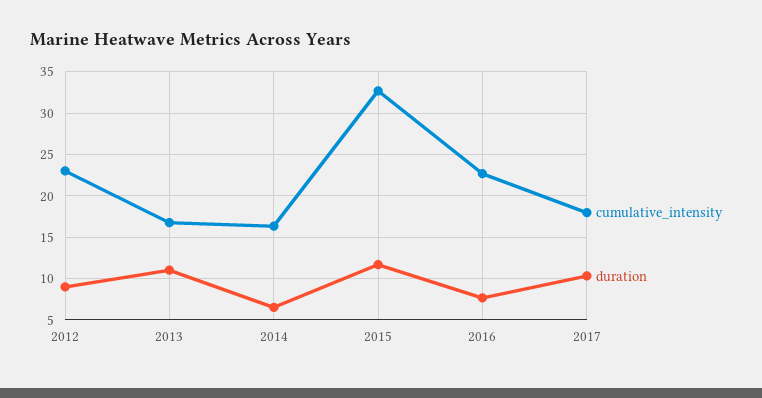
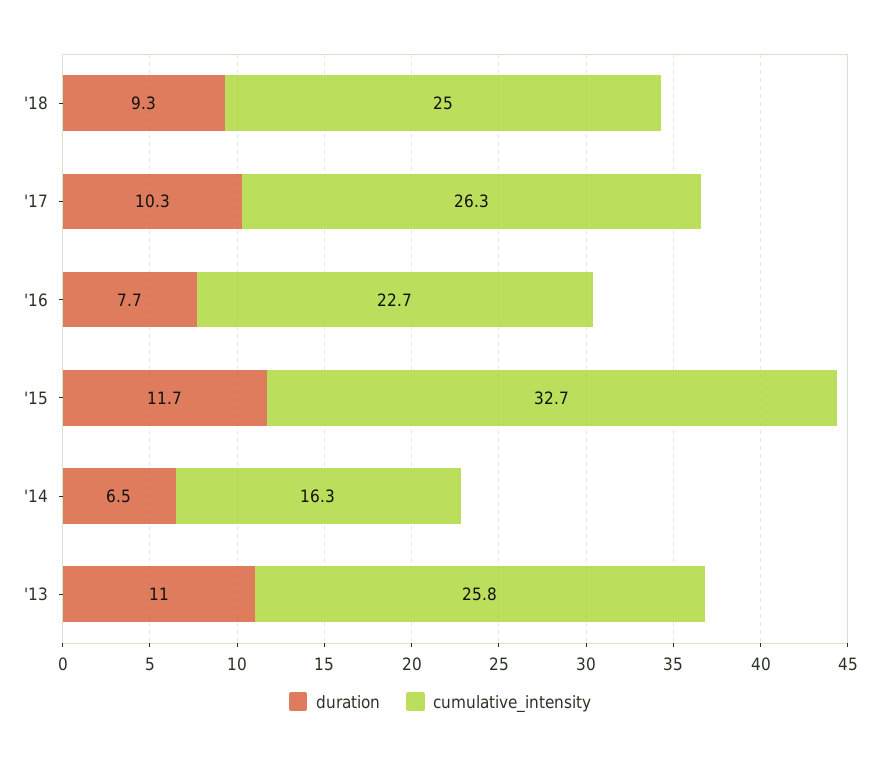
cumulative_intensity, 2012: 23 -> none
duration, 2012: 9 -> none
cumulative_intensity, 2013: 17 -> 25.8
cumulative_intensity, 2017: 18 -> 26.3
duration, '18: none -> 9.3
cumulative_intensity, '18: none -> 25

